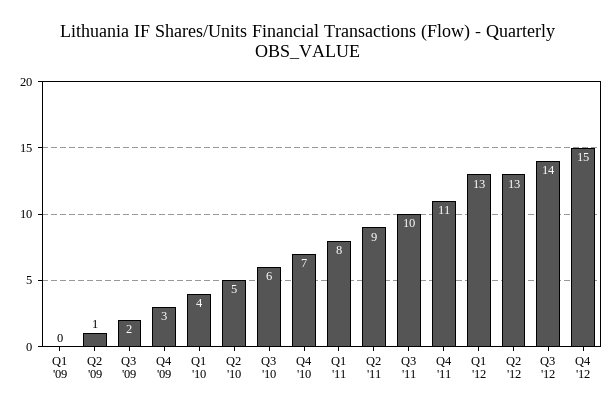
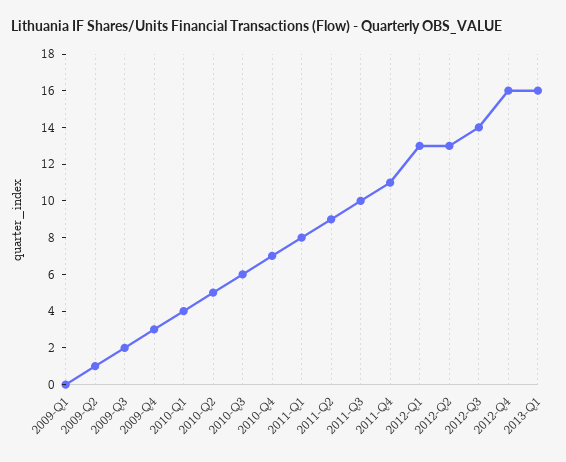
Q4 '12: 15 -> 16
2013-Q1: none -> 16

